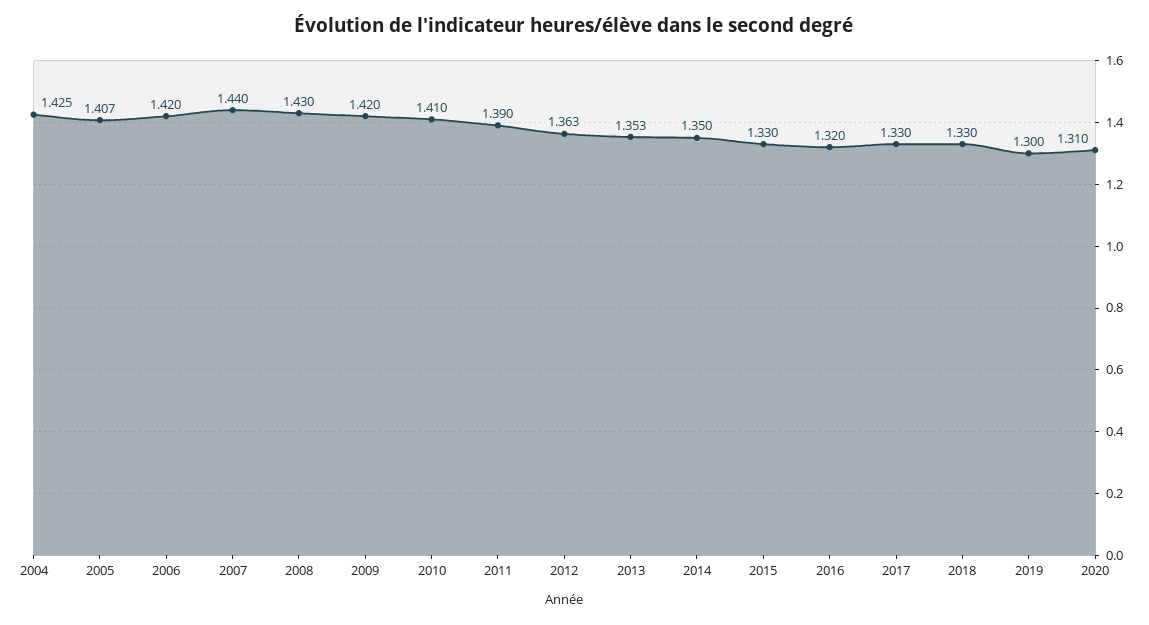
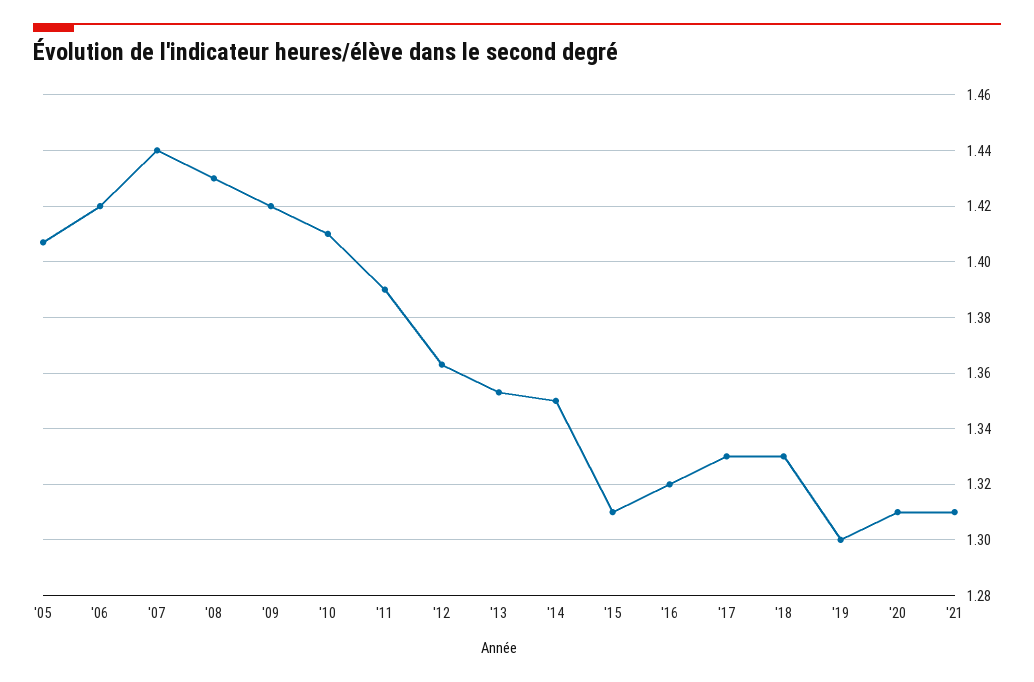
2004: 1.425 -> none
2015: 1.33 -> 1.31
'21: none -> 1.31

